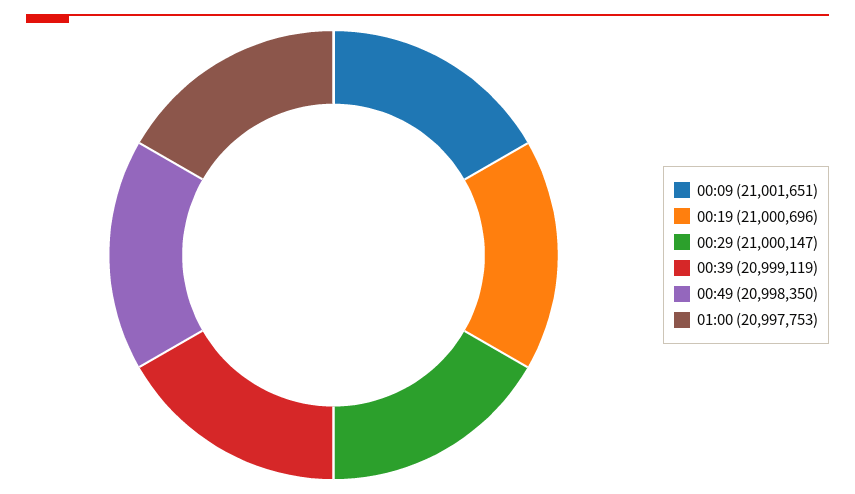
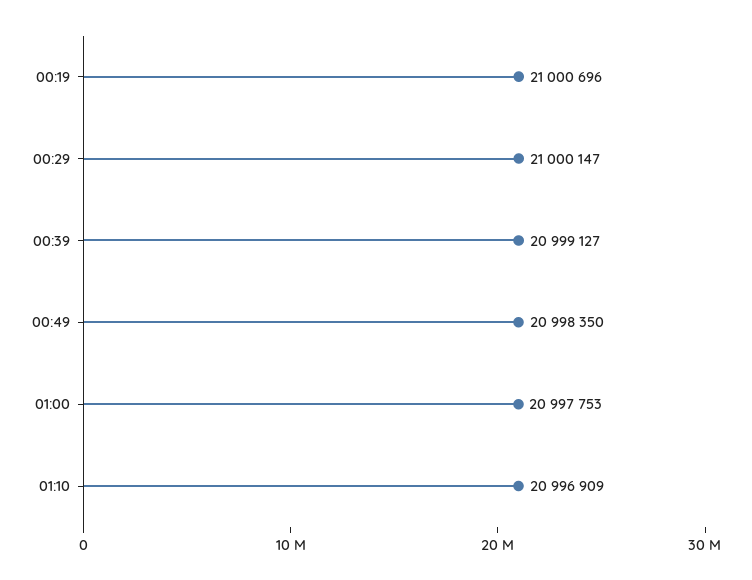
00:09: 21001651 -> none
00:39: 20999119 -> 20999127
01:10: none -> 20996909

